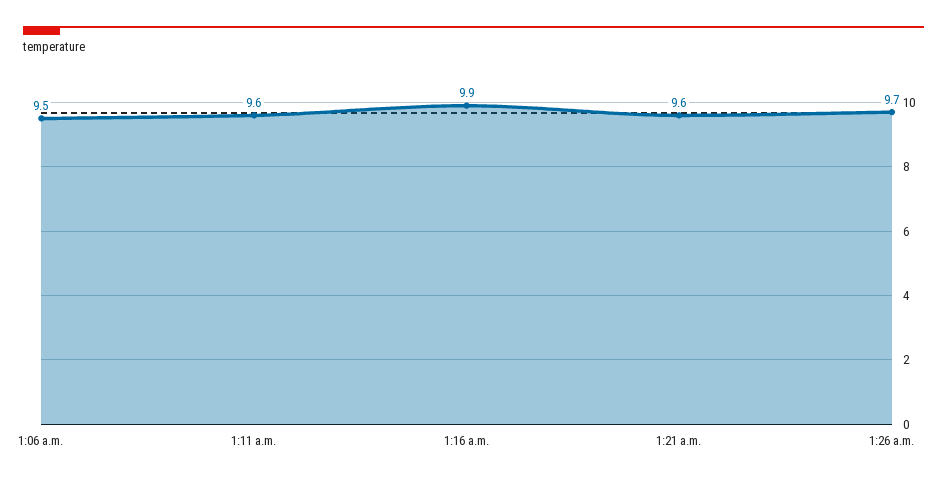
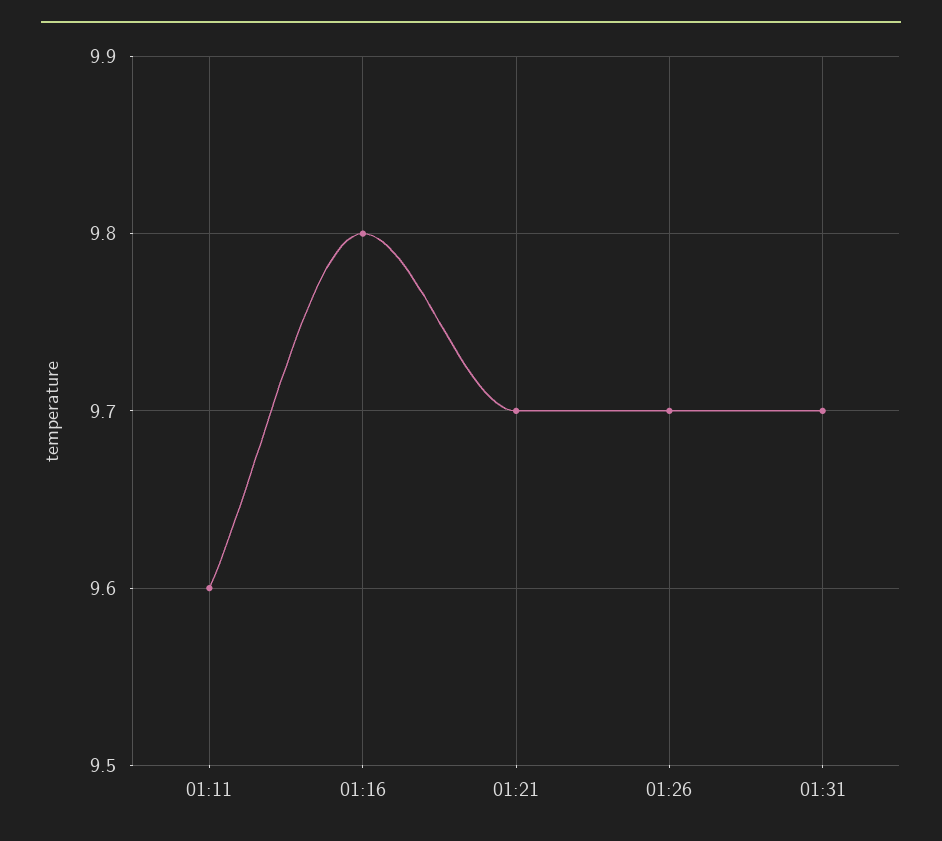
1:06 a.m.: 9.5 -> none
1:16 a.m.: 9.9 -> 9.8
1:21 a.m.: 9.6 -> 9.7
01:31: none -> 9.7

